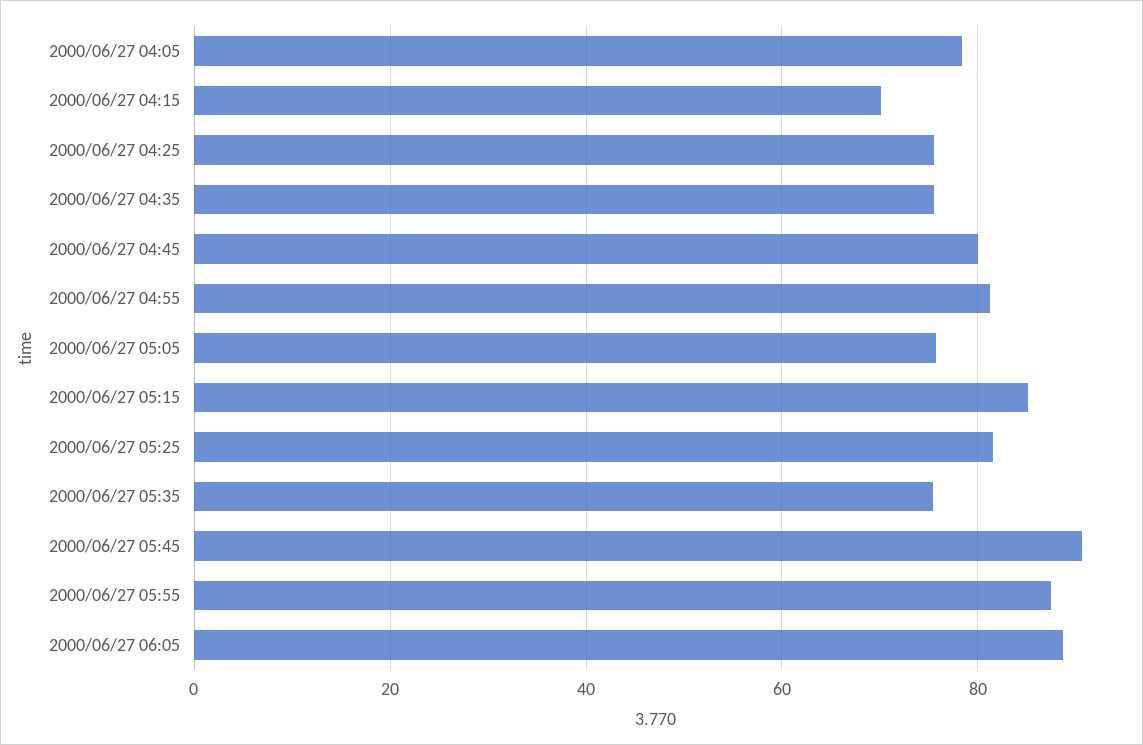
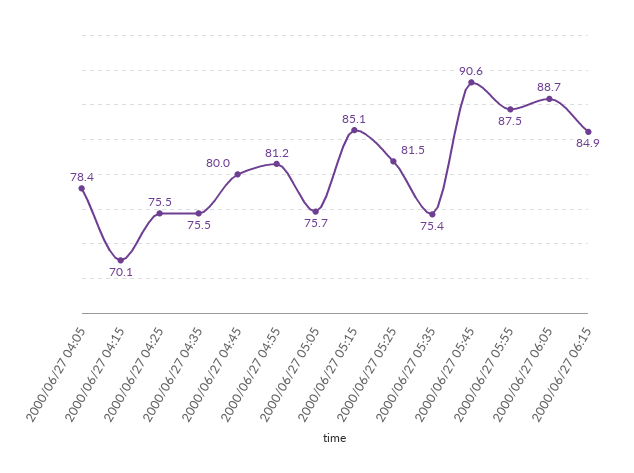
2000/06/27 06:15: none -> 84.9

